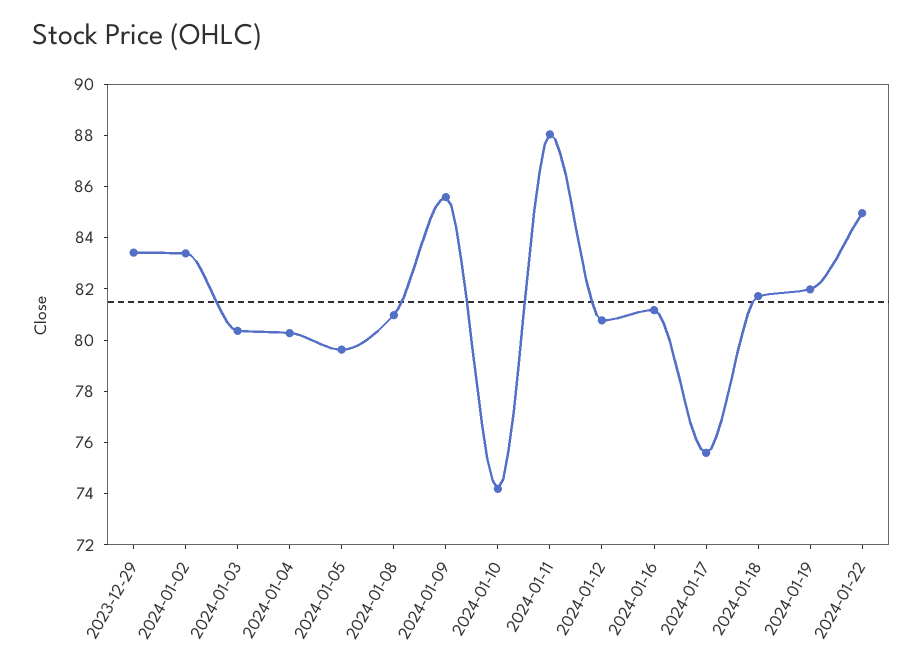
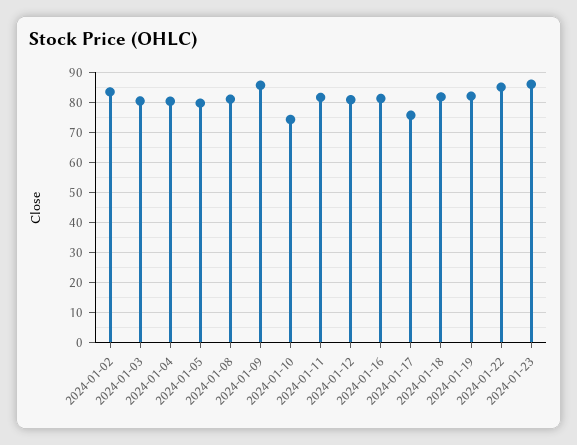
2023-12-29: 83.5 -> none
2024-01-11: 88 -> 82
2024-01-23: none -> 86

